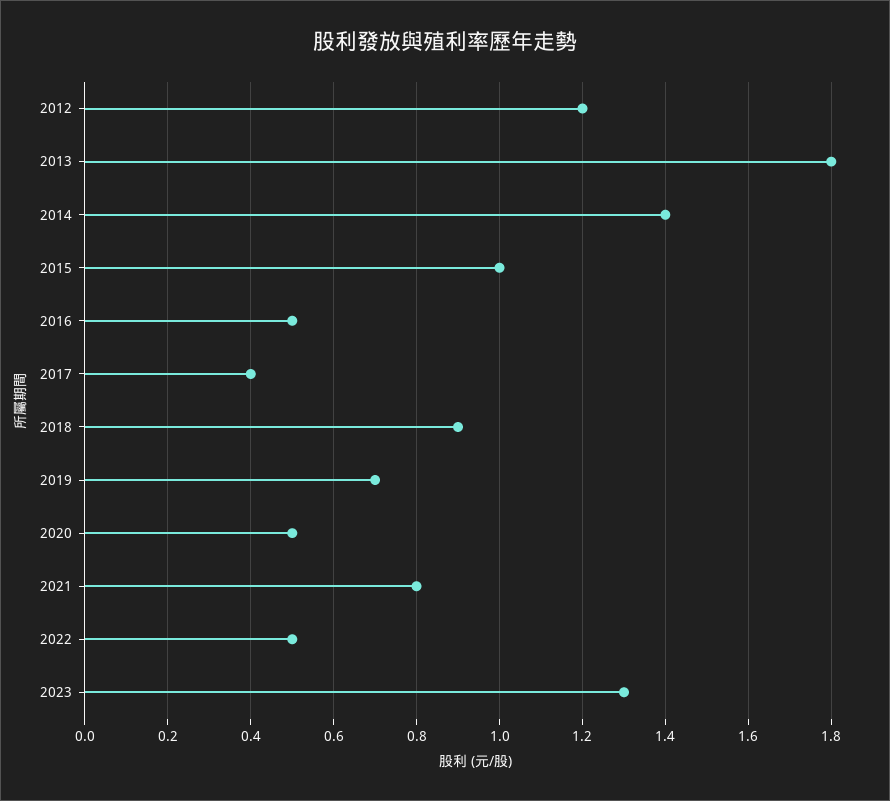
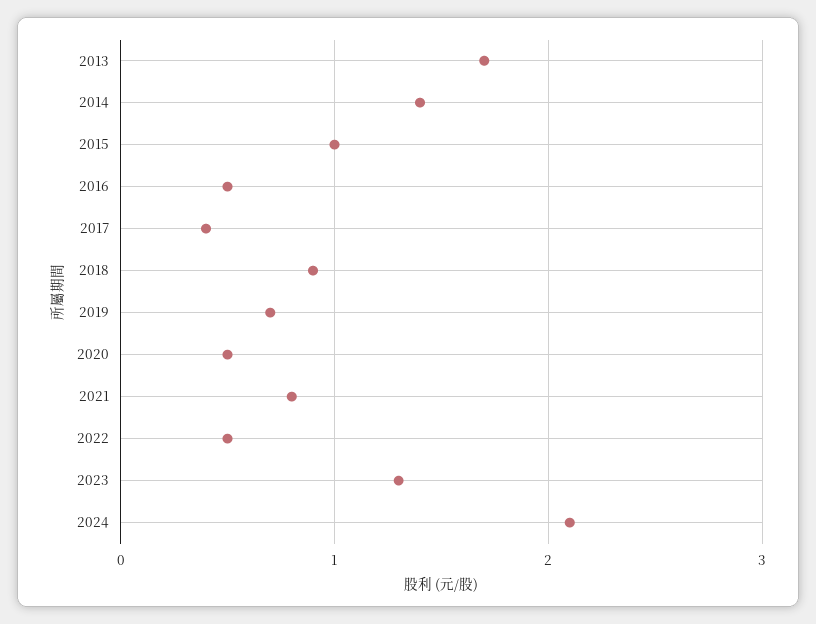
2012: 1.2 -> none
2013: 1.8 -> 1.7
2024: none -> 2.1

